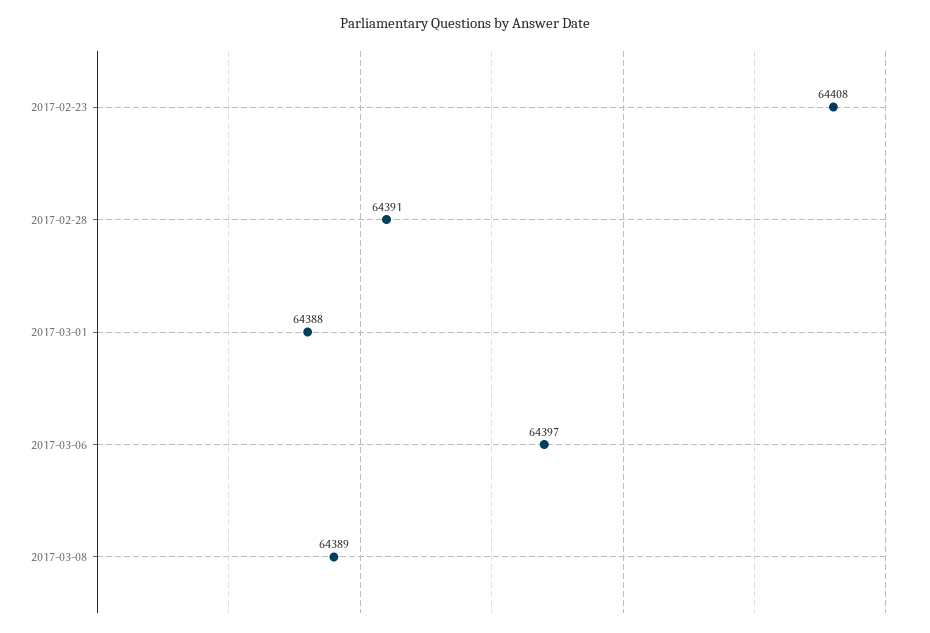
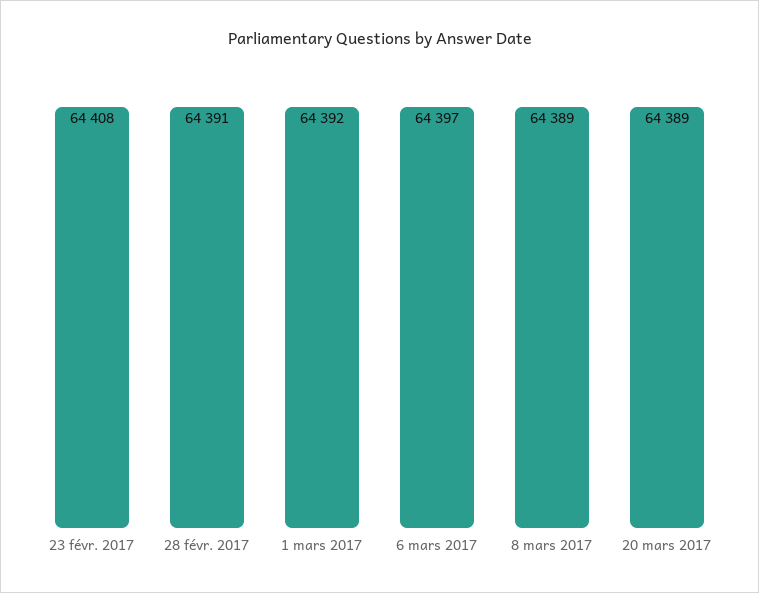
2017-03-01: 64388 -> 64392
20 mars 2017: none -> 64389

